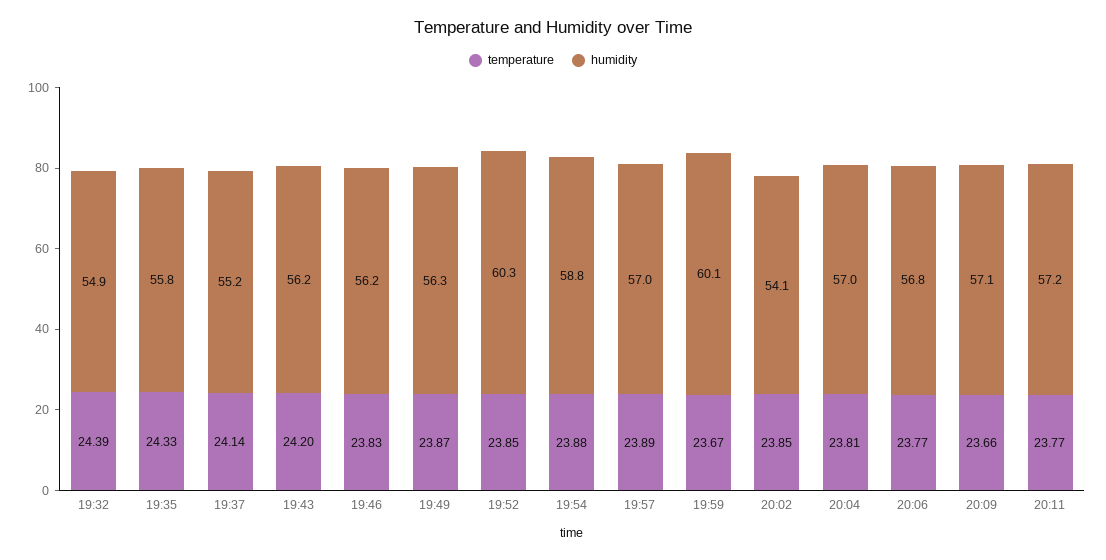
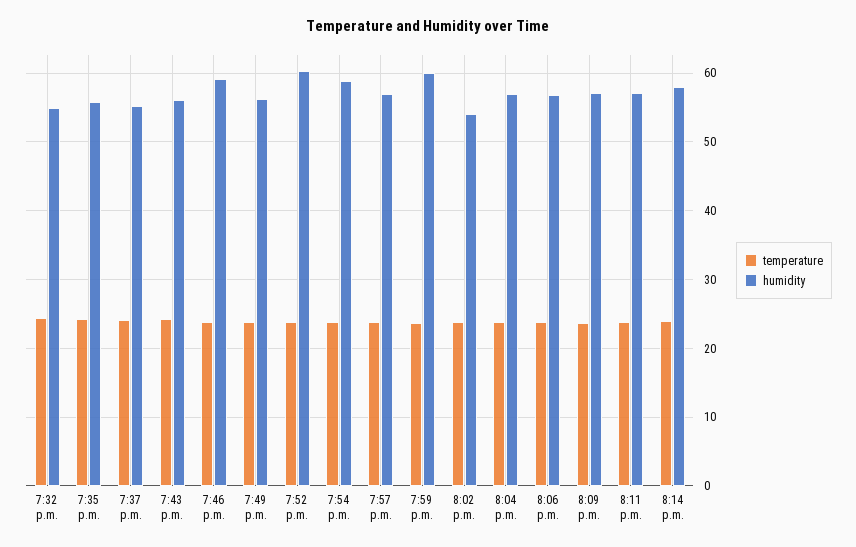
humidity, 19:46: 56.2 -> 59
temperature, 8:14 p.m.: none -> 24
humidity, 8:14 p.m.: none -> 58

